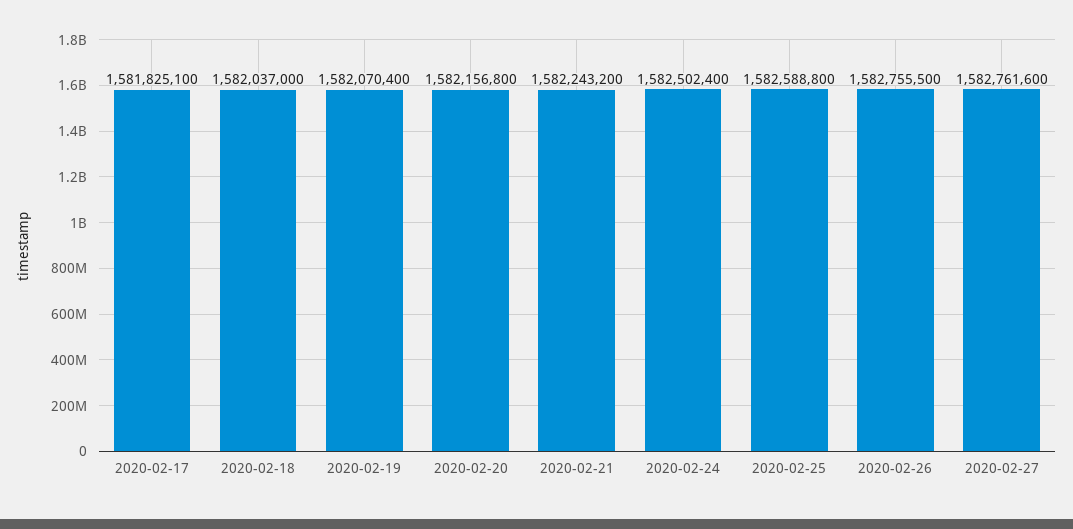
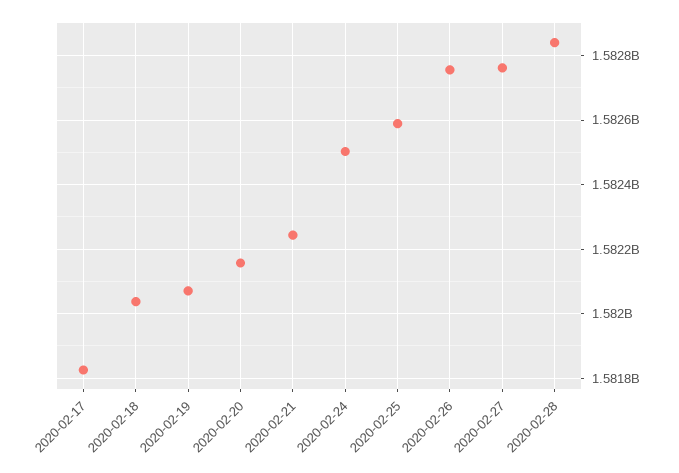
2020-02-28: none -> 1582840000

